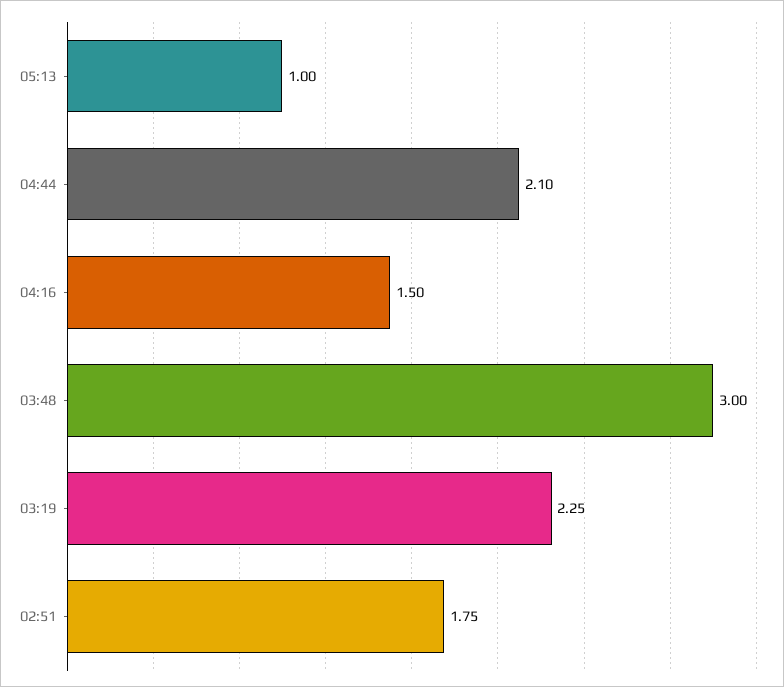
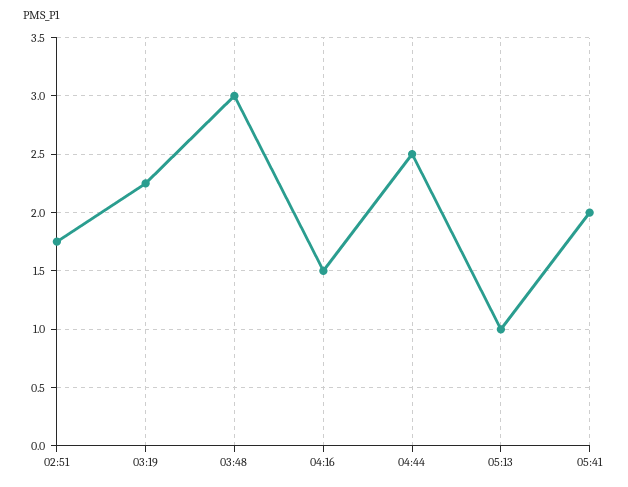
04:44: 2.1 -> 2.5
05:41: none -> 2

